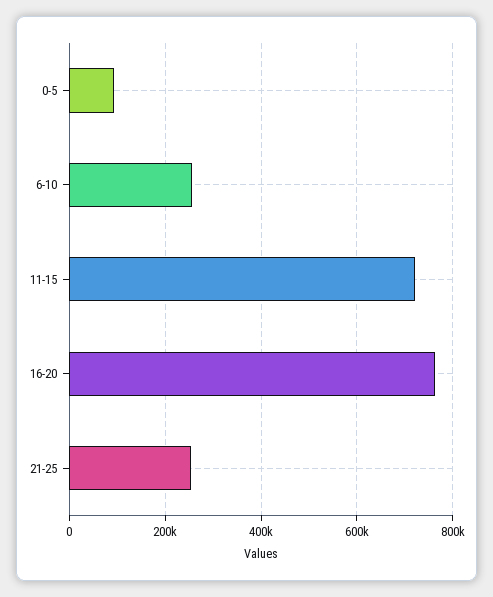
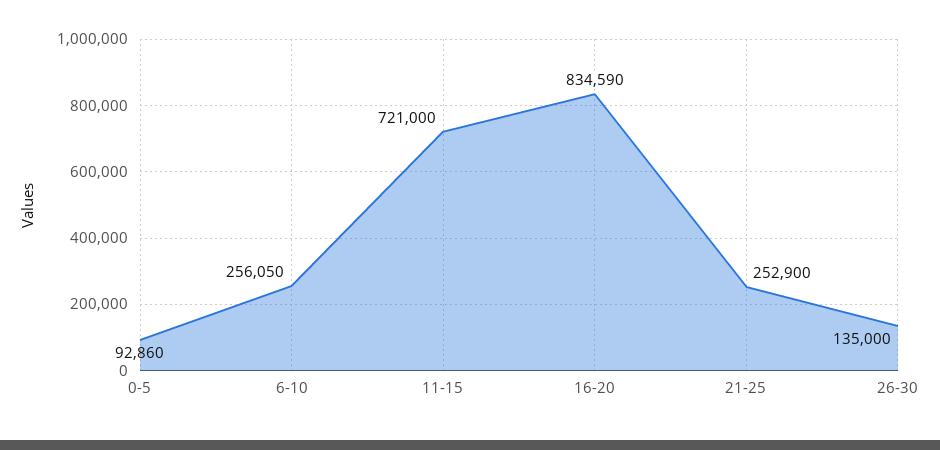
16-20: 760000 -> 834590
26-30: none -> 135000

